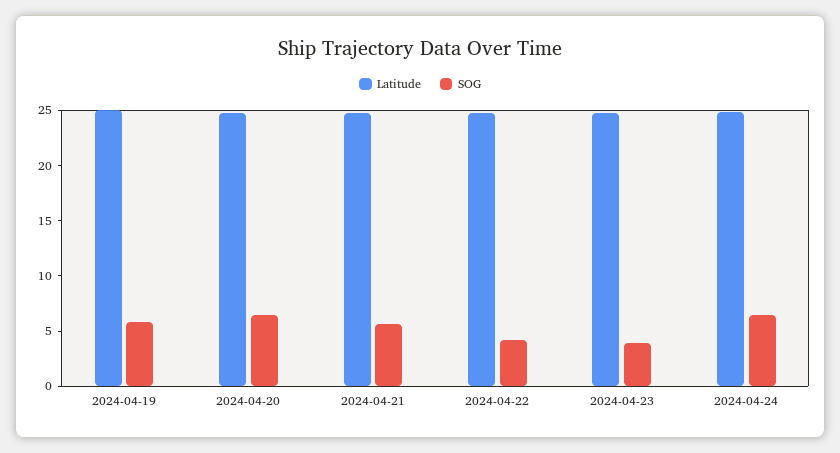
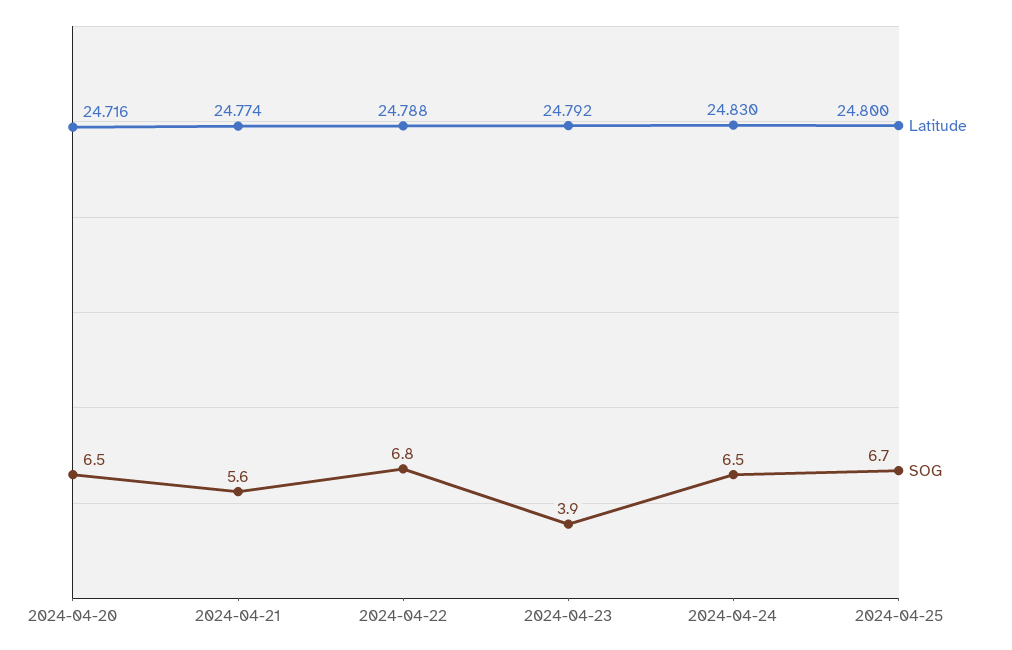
Latitude, 2024-04-19: 25 -> none
SOG, 2024-04-19: 6 -> none
SOG, 2024-04-22: 4 -> 6.8
Latitude, 2024-04-25: none -> 24.8
SOG, 2024-04-25: none -> 6.7

